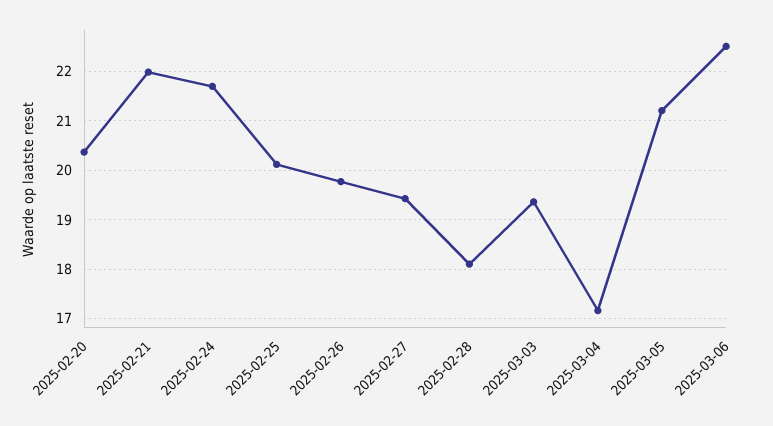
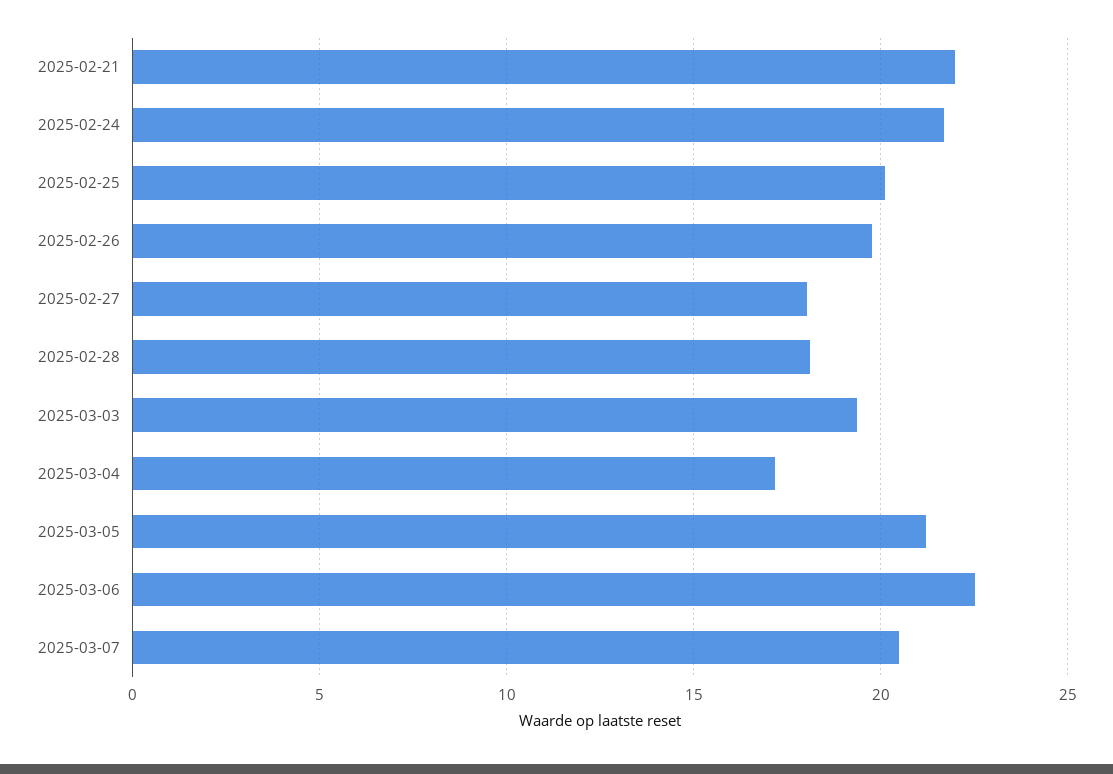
2025-02-20: 20.4 -> none
2025-02-27: 19.4 -> 18
2025-03-07: none -> 20.5

